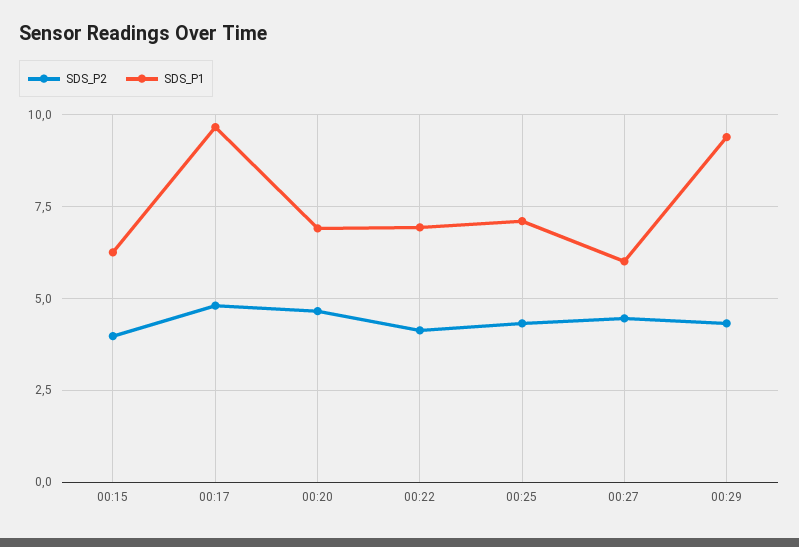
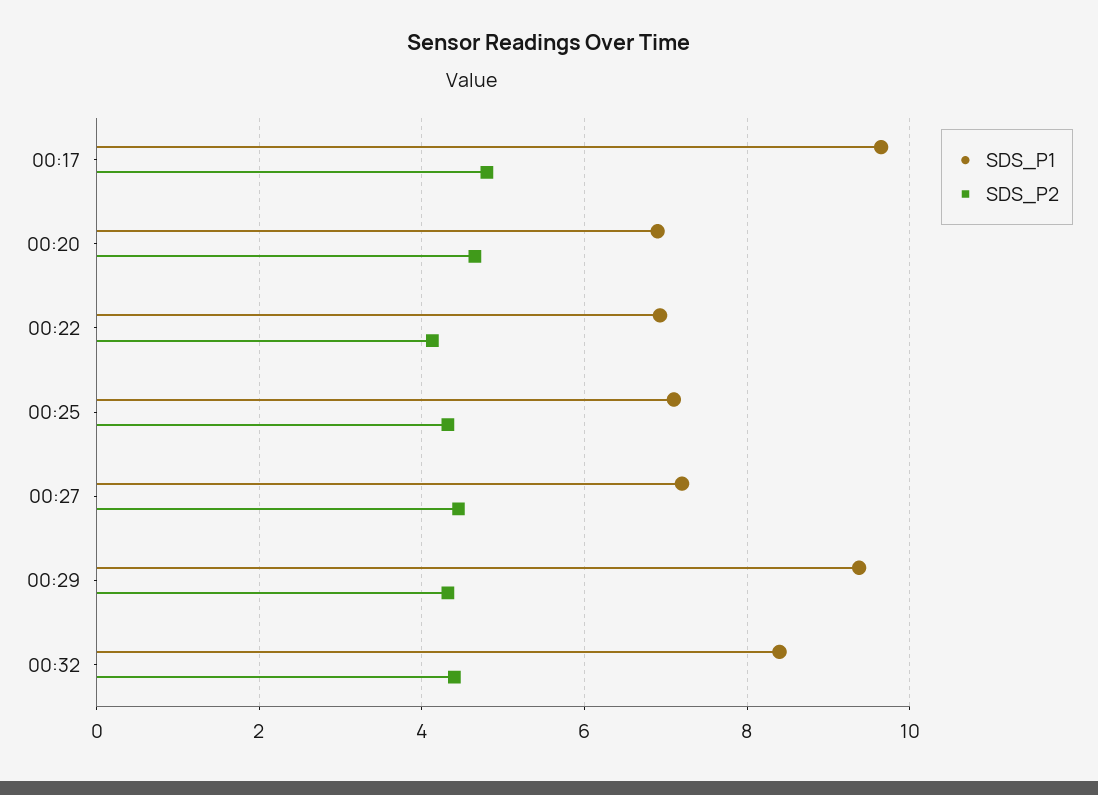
SDS_P2, 00:15: 4 -> none
SDS_P1, 00:15: 6.25 -> none
SDS_P1, 00:27: 6 -> 7.2
SDS_P1, 00:32: none -> 8.4
SDS_P2, 00:32: none -> 4.4

